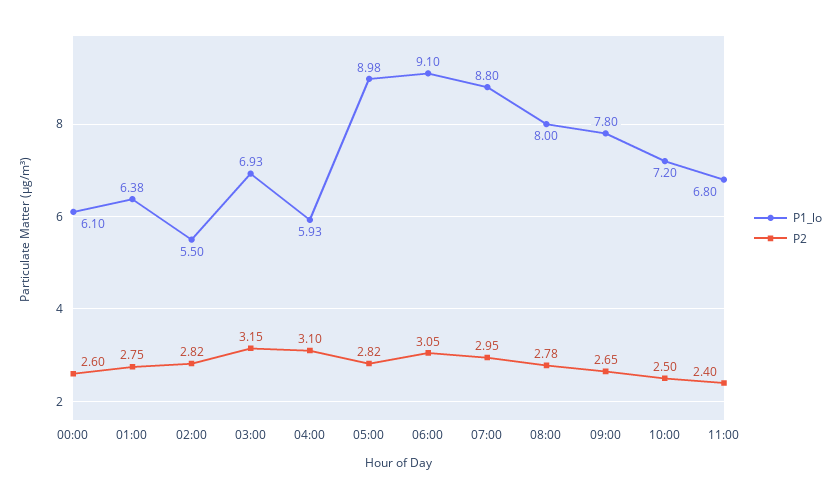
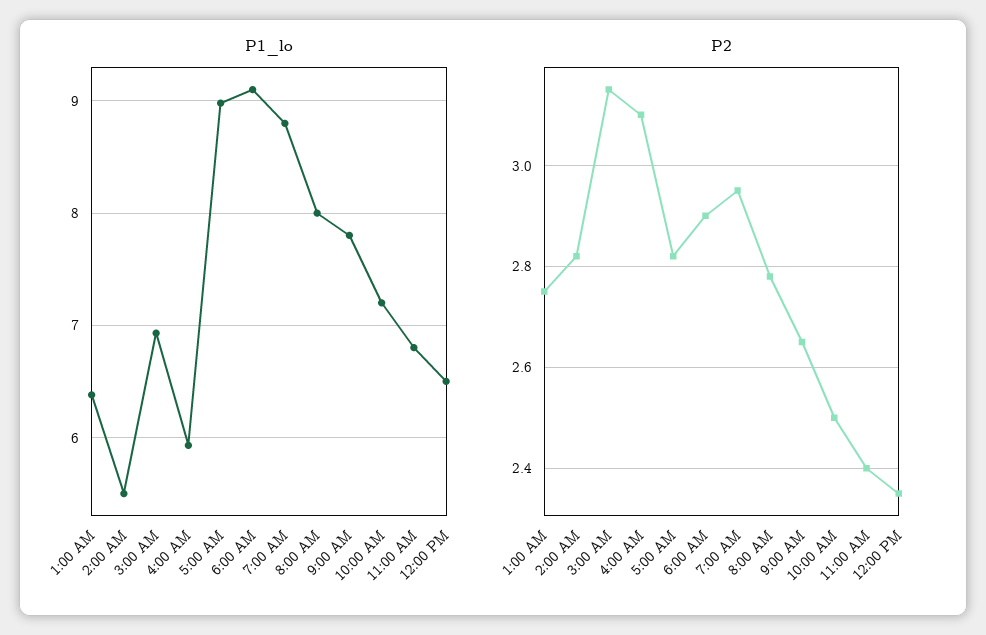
P1_lo, 00:00: 6.1 -> none
P2, 00:00: 2.6 -> none
P2, 06:00: 3.05 -> 2.9
P1_lo, 12:00 PM: none -> 6.5
P2, 12:00 PM: none -> 2.35

